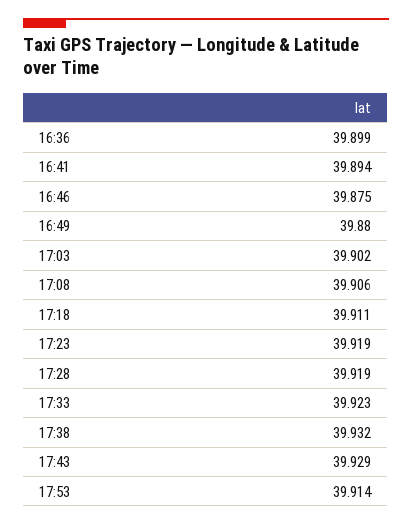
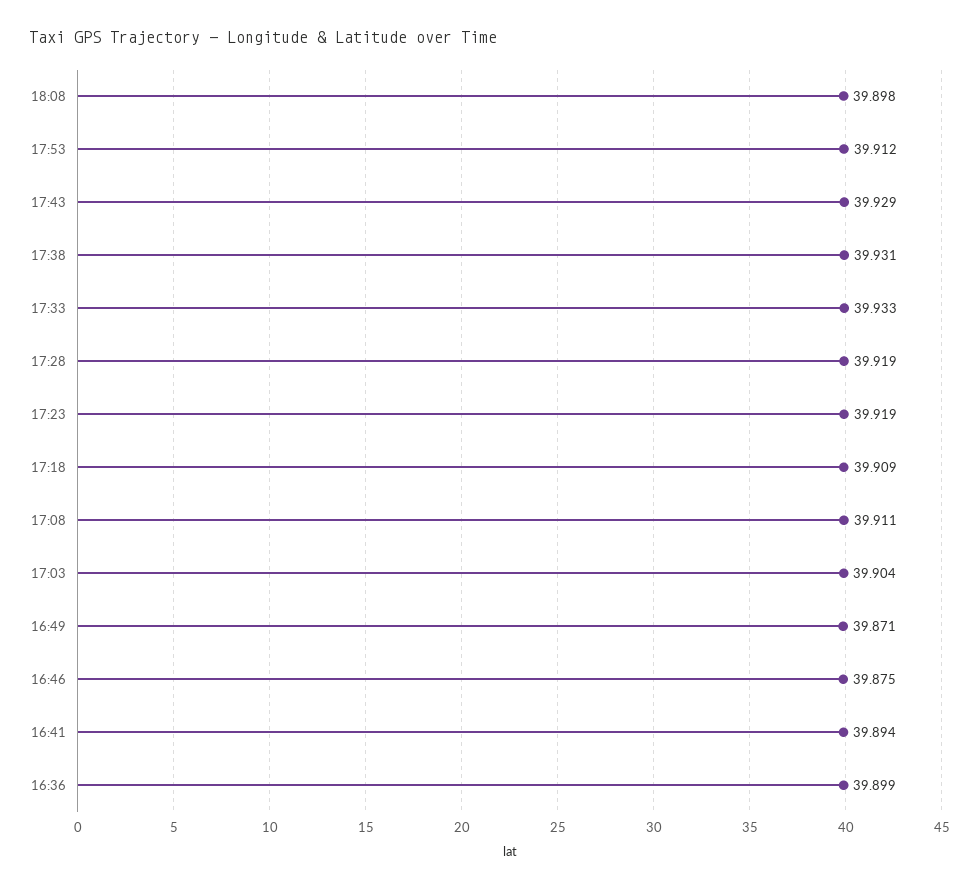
16:49: 39.88 -> 39.871
17:03: 39.902 -> 39.904
17:08: 39.906 -> 39.911
17:18: 39.911 -> 39.909
17:33: 39.923 -> 39.933
17:38: 39.932 -> 39.931
17:53: 39.914 -> 39.912
18:08: none -> 39.898

